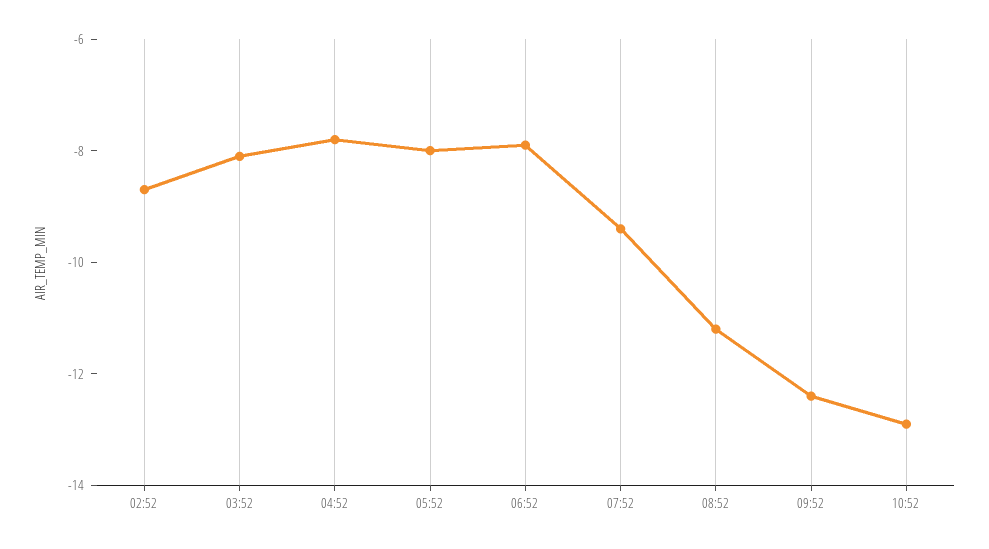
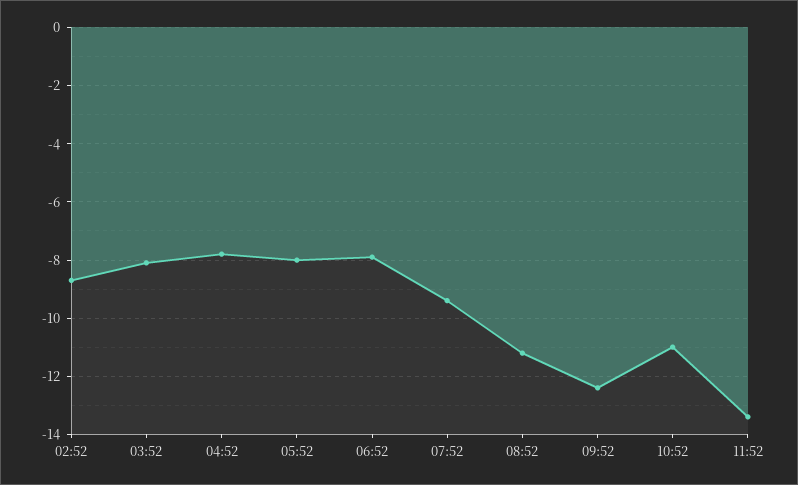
10:52: -13 -> -11
11:52: none -> -13.5

